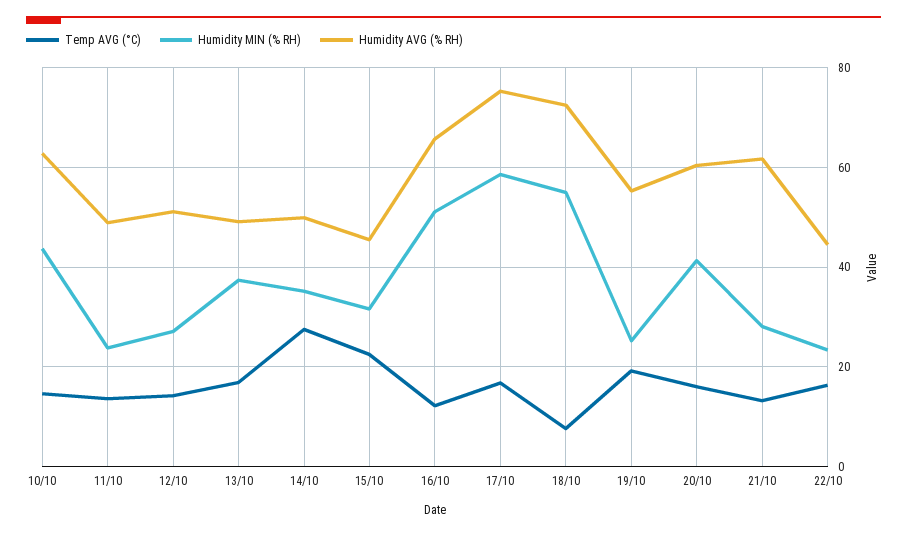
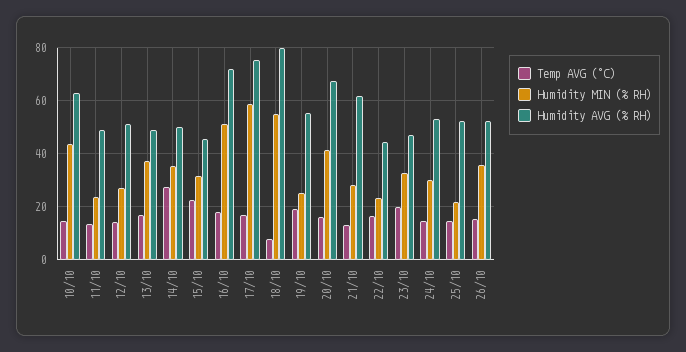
Temp AVG (°C), 16/10: 12 -> 17.5
Humidity AVG (% RH), 16/10: 66 -> 72.5
Humidity AVG (% RH), 18/10: 72 -> 80
Humidity AVG (% RH), 20/10: 60 -> 67.5
Temp AVG (°C), 23/10: none -> 20
Humidity MIN (% RH), 23/10: none -> 32.5
Humidity AVG (% RH), 23/10: none -> 47.5
Temp AVG (°C), 24/10: none -> 15
Humidity MIN (% RH), 24/10: none -> 30
Humidity AVG (% RH), 24/10: none -> 52.5
Temp AVG (°C), 25/10: none -> 15
Humidity MIN (% RH), 25/10: none -> 22.5
Humidity AVG (% RH), 25/10: none -> 52.5
Temp AVG (°C), 26/10: none -> 15
Humidity MIN (% RH), 26/10: none -> 35
Humidity AVG (% RH), 26/10: none -> 52.5

